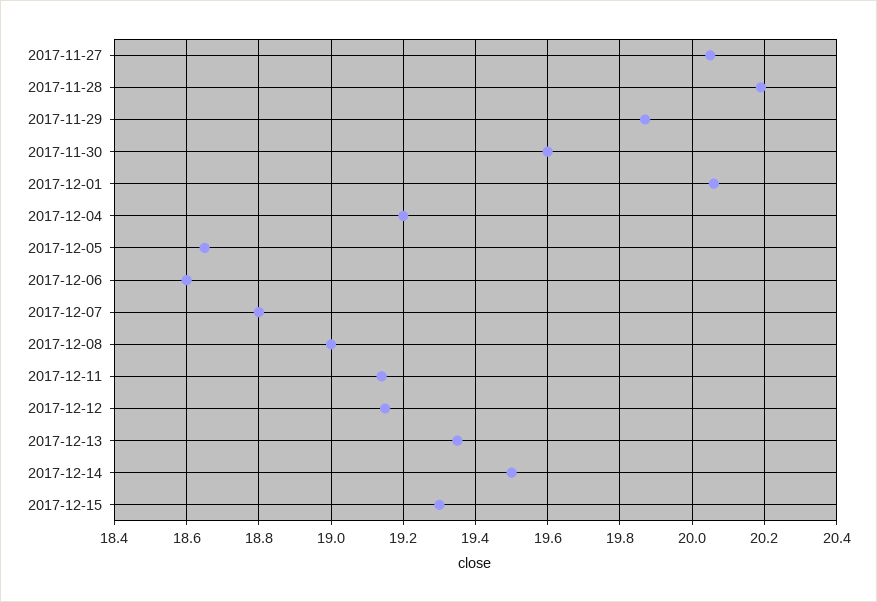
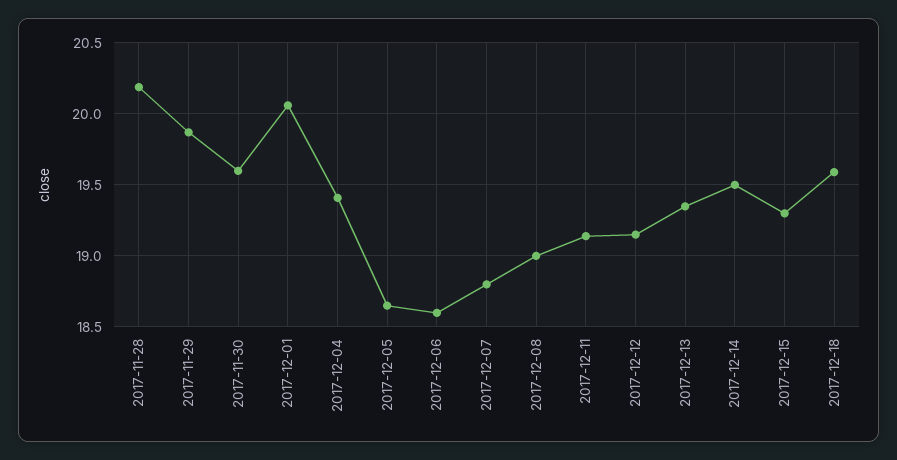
2017-11-27: 20.05 -> none
2017-12-04: 19.2 -> 19.4
2017-12-18: none -> 19.6

